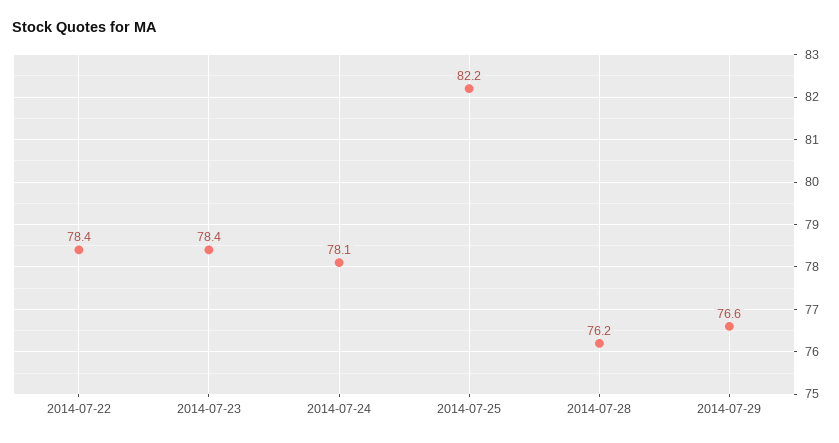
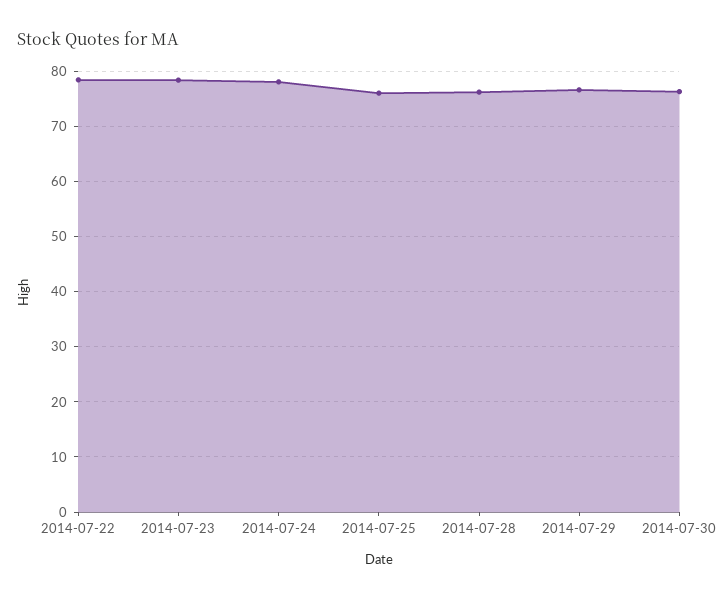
2014-07-25: 82.2 -> 76
2014-07-30: none -> 76

